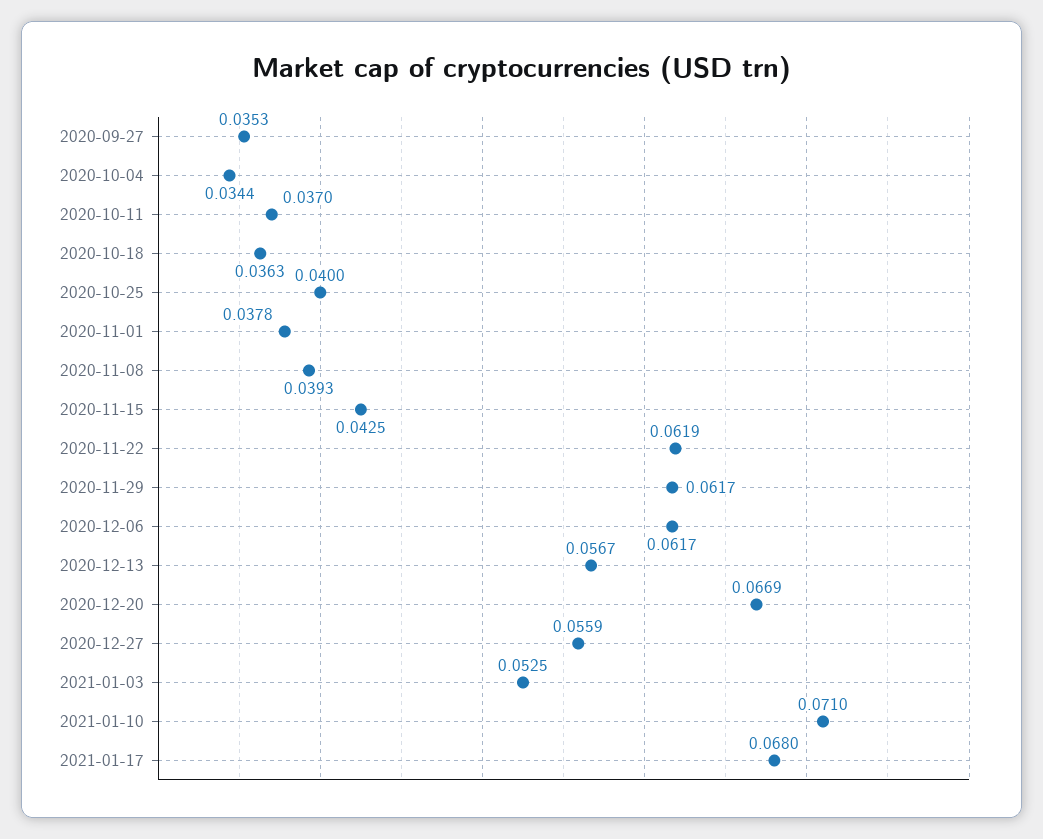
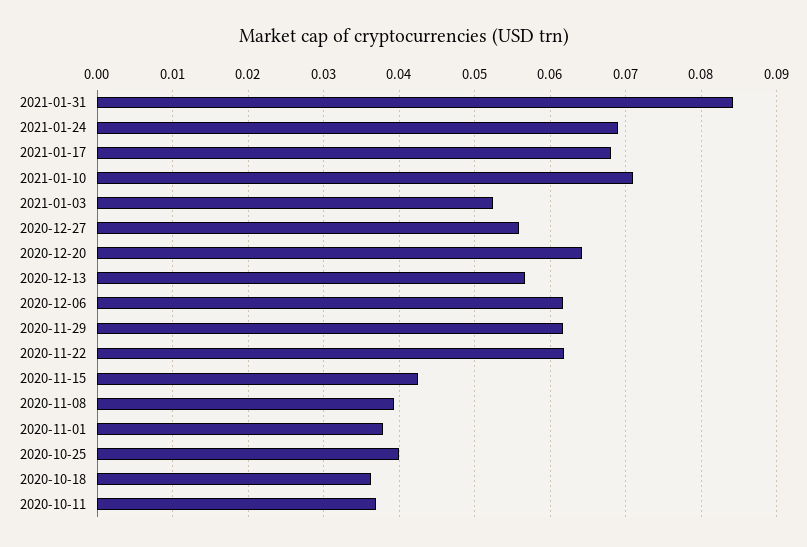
2020-09-27: 0.0353 -> none
2020-10-04: 0.0344 -> none
2020-12-20: 0.0669 -> 0.064
2021-01-31: none -> 0.084
2021-01-24: none -> 0.069

